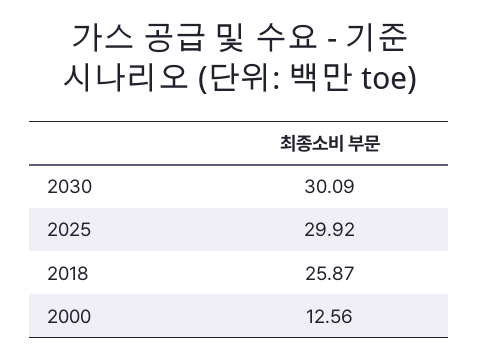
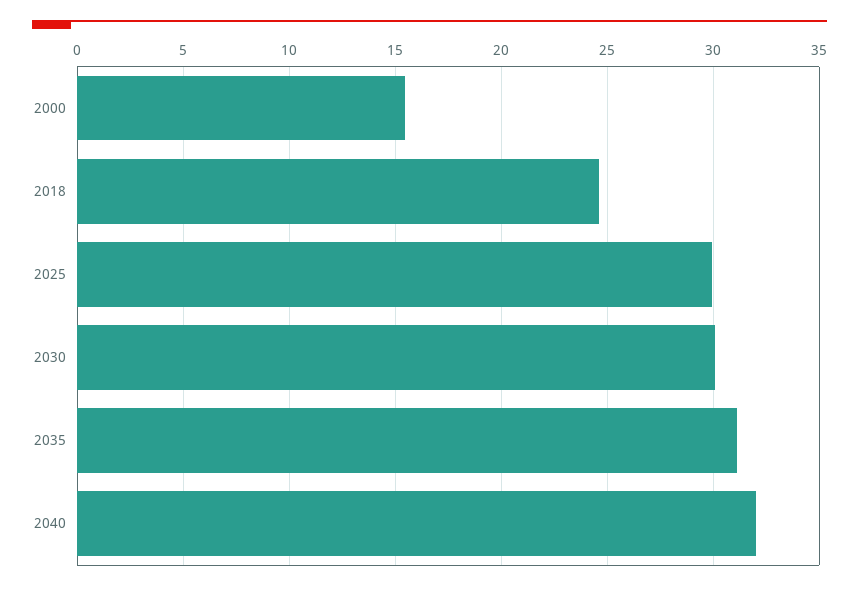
2018: 25.87 -> 24.5
2000: 12.56 -> 15.5
2035: none -> 31
2040: none -> 32

